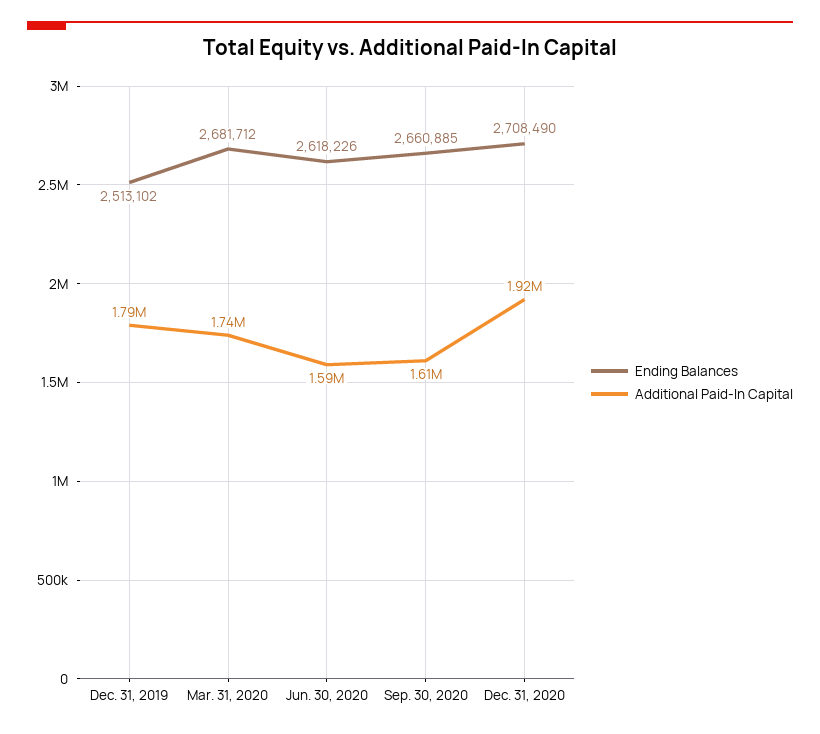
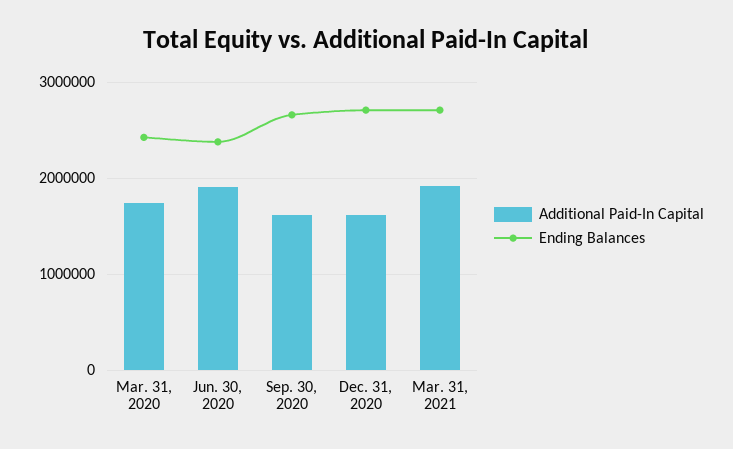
Ending Balances, Dec. 31, 2019: 2513102 -> none
Additional Paid-In Capital, Dec. 31, 2019: 1790000 -> none
Ending Balances, Mar. 31, 2020: 2681712 -> 2400000
Ending Balances, Jun. 30, 2020: 2618226 -> 2400000
Additional Paid-In Capital, Jun. 30, 2020: 1590000 -> 1900000
Additional Paid-In Capital, Dec. 31, 2020: 1920000 -> 1600000
Additional Paid-In Capital, Mar. 31, 2021: none -> 1900000
Ending Balances, Mar. 31, 2021: none -> 2700000

